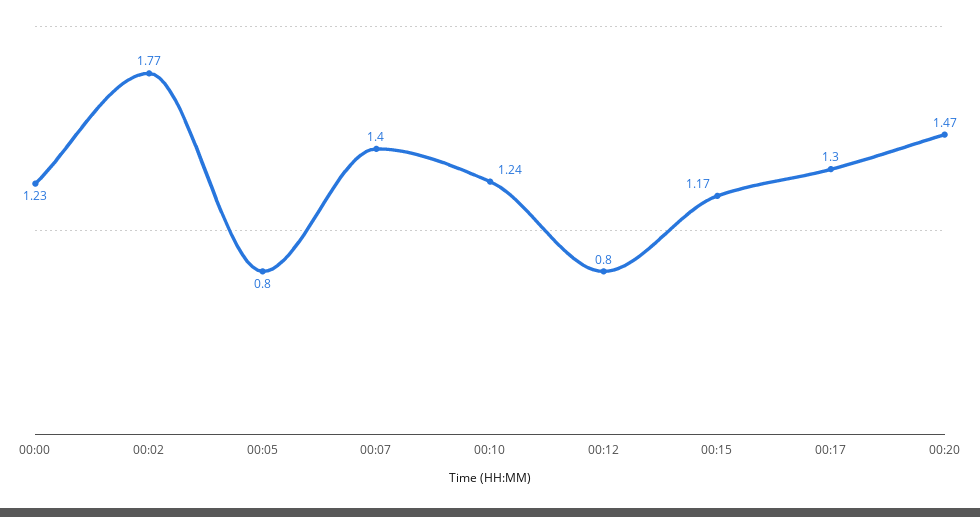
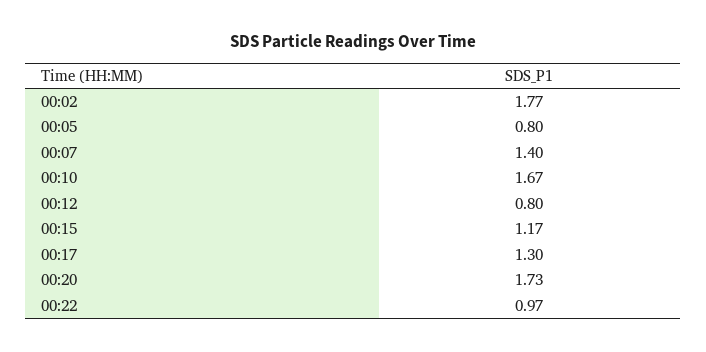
00:00: 1.23 -> none
00:10: 1.24 -> 1.67
00:20: 1.47 -> 1.73
00:22: none -> 0.97

